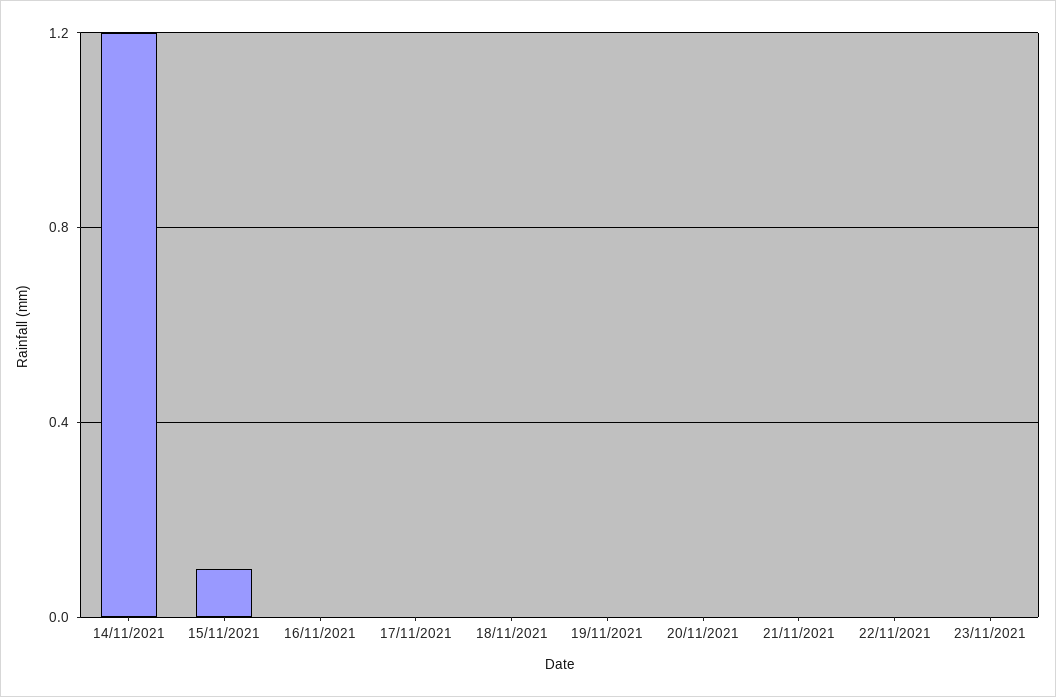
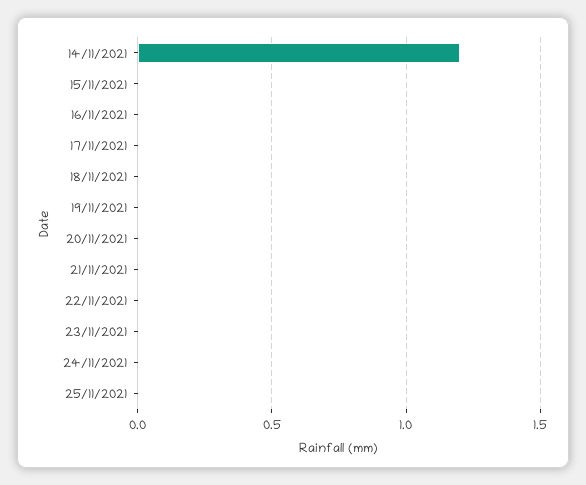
15/11/2021: 0.1 -> 0
24/11/2021: none -> 0
25/11/2021: none -> 0

